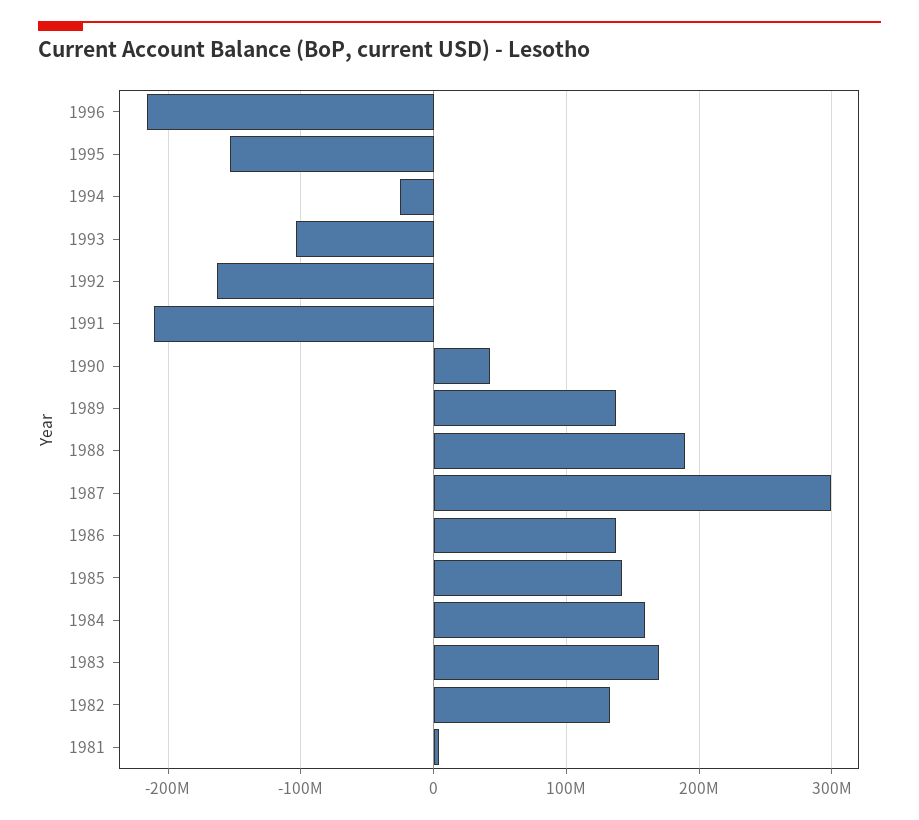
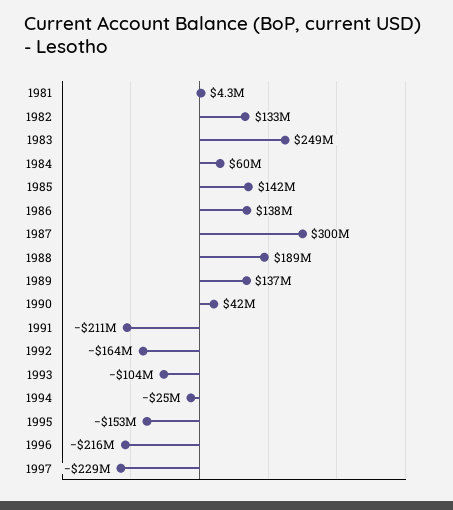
1984: 160000000 -> 60000000
1983: 170000000 -> 249000000
1997: none -> -229000000

